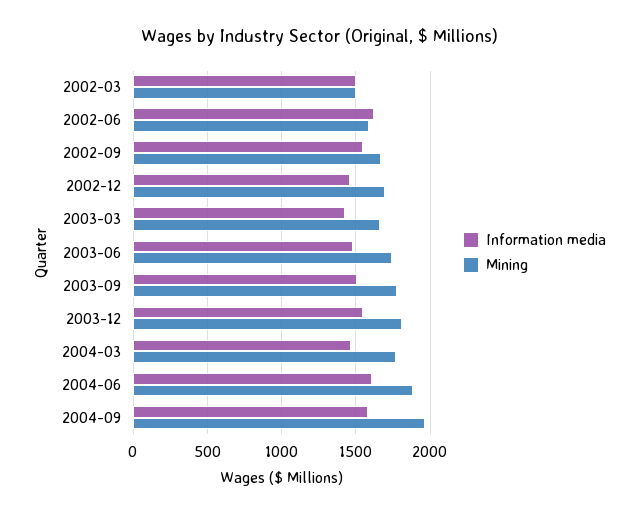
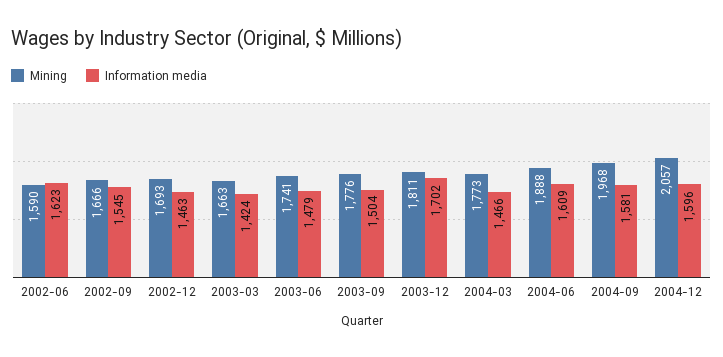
Information media, 2002-03: 1500 -> none
Mining, 2002-03: 1500 -> none
Information media, 2003-12: 1550 -> 1702
Mining, 2004-12: none -> 2057
Information media, 2004-12: none -> 1596

